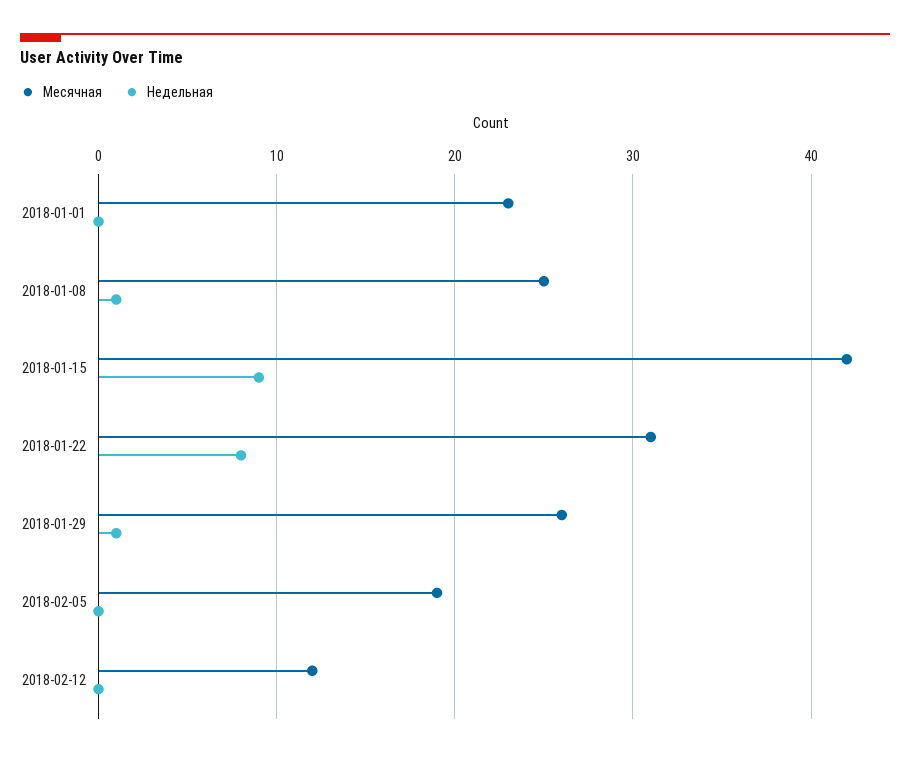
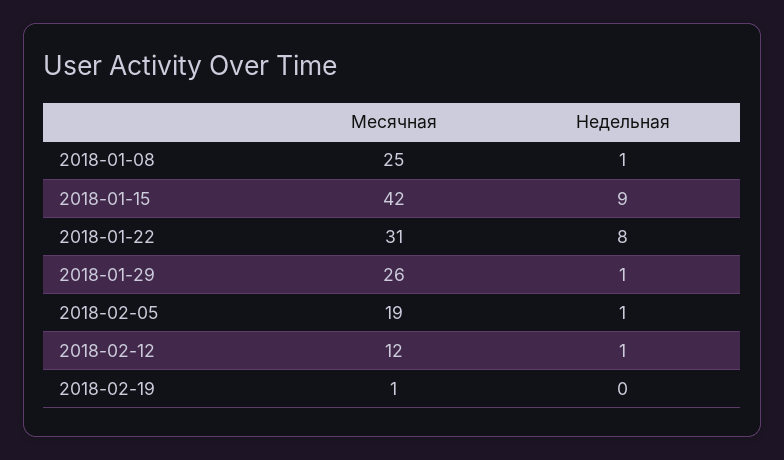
Месячная, 2018-01-01: 23 -> none
Недельная, 2018-01-01: 0 -> none
Недельная, 2018-02-05: 0 -> 1
Недельная, 2018-02-12: 0 -> 1
Месячная, 2018-02-19: none -> 1
Недельная, 2018-02-19: none -> 0

